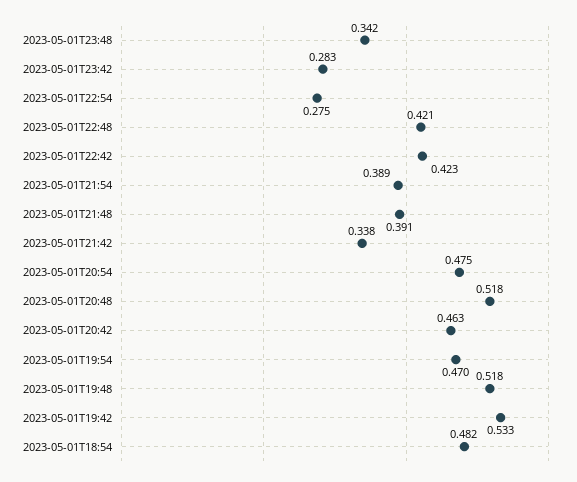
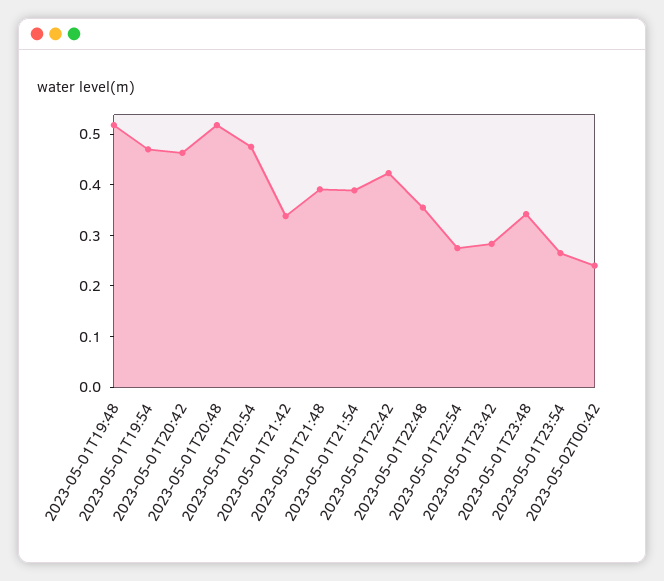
2023-05-01T22:48: 0.421 -> 0.36
2023-05-01T19:42: 0.533 -> none
2023-05-01T18:54: 0.482 -> none
2023-05-01T23:54: none -> 0.26
2023-05-02T00:42: none -> 0.24

